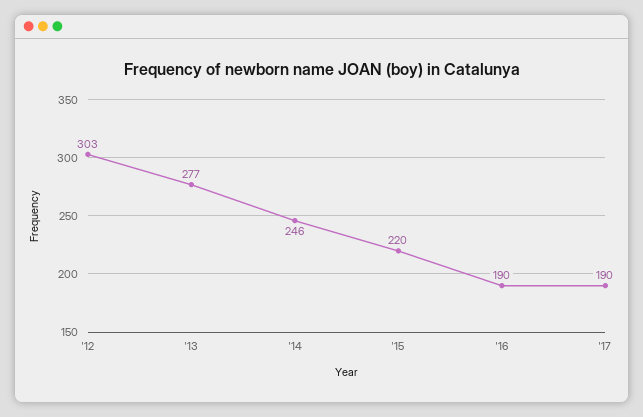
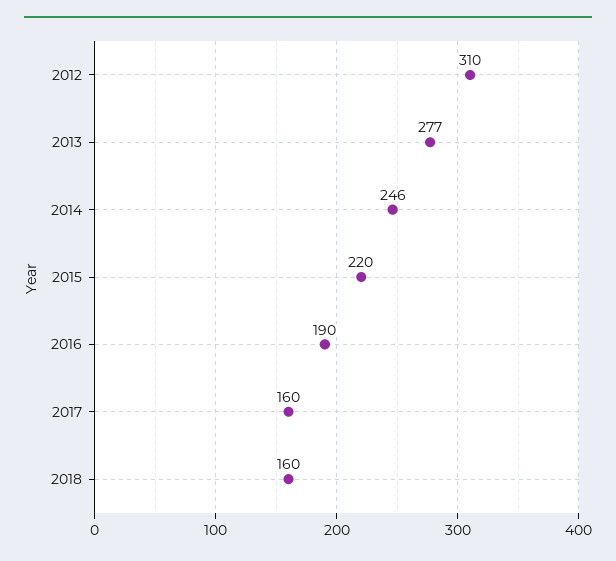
'12: 303 -> 310
'17: 190 -> 160
2018: none -> 160

